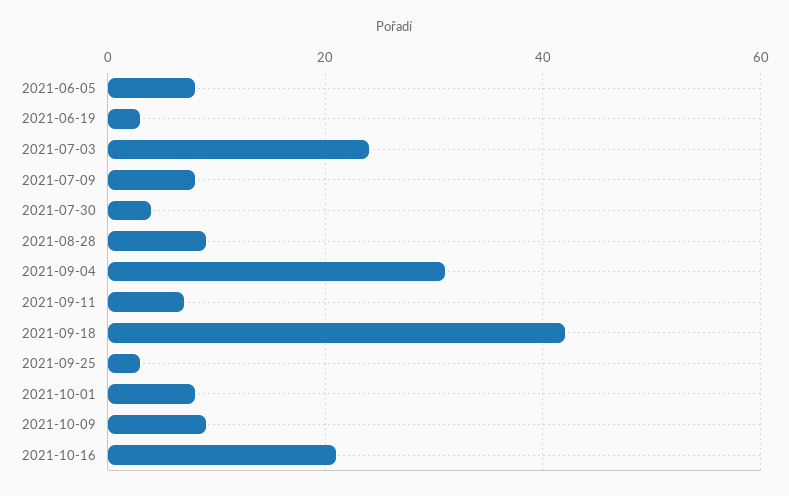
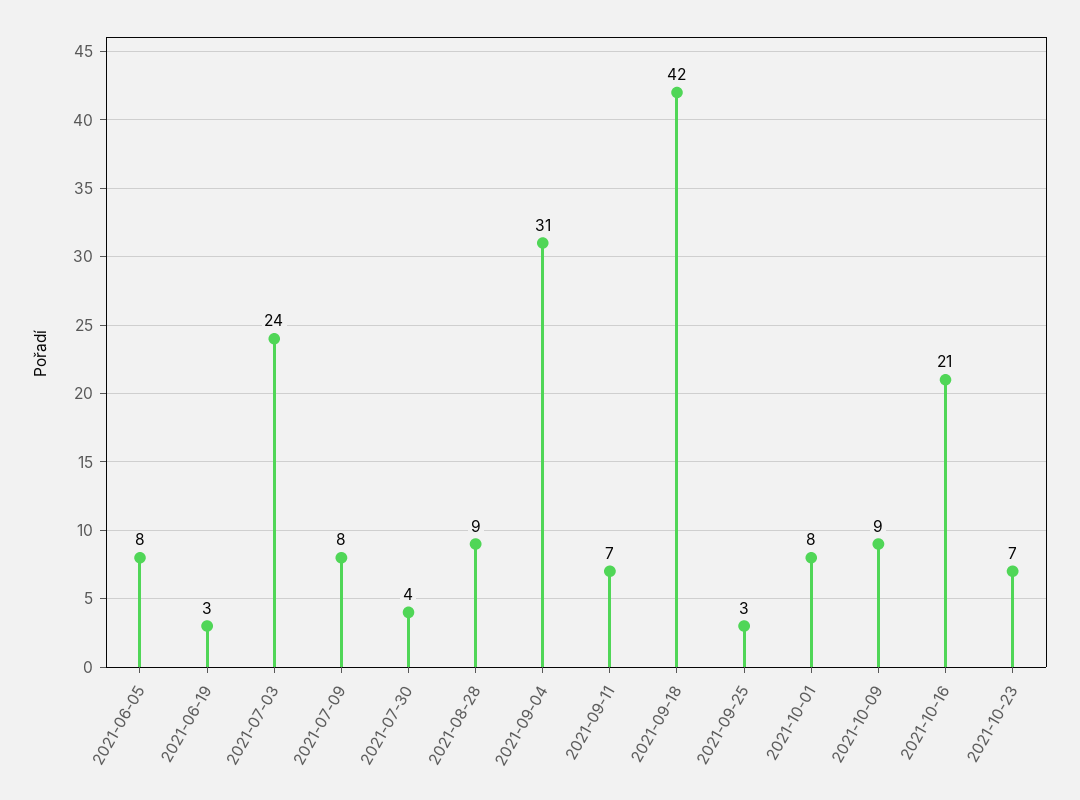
2021-10-23: none -> 7

